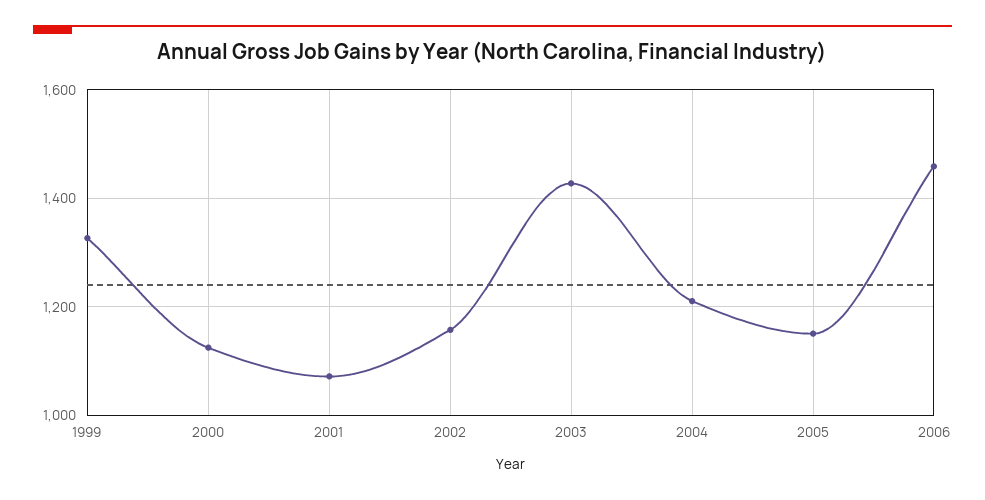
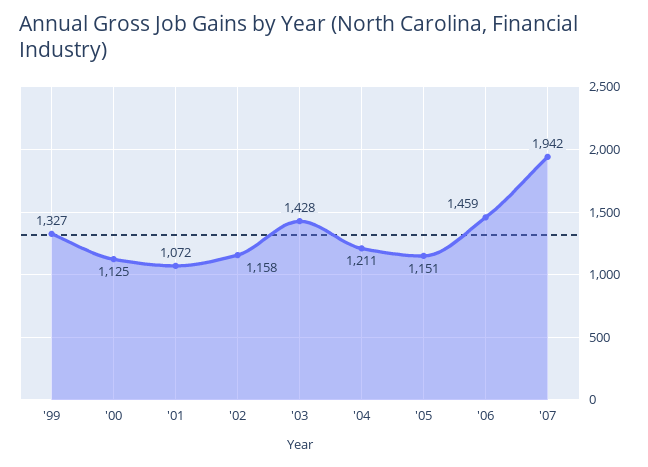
'07: none -> 1942

